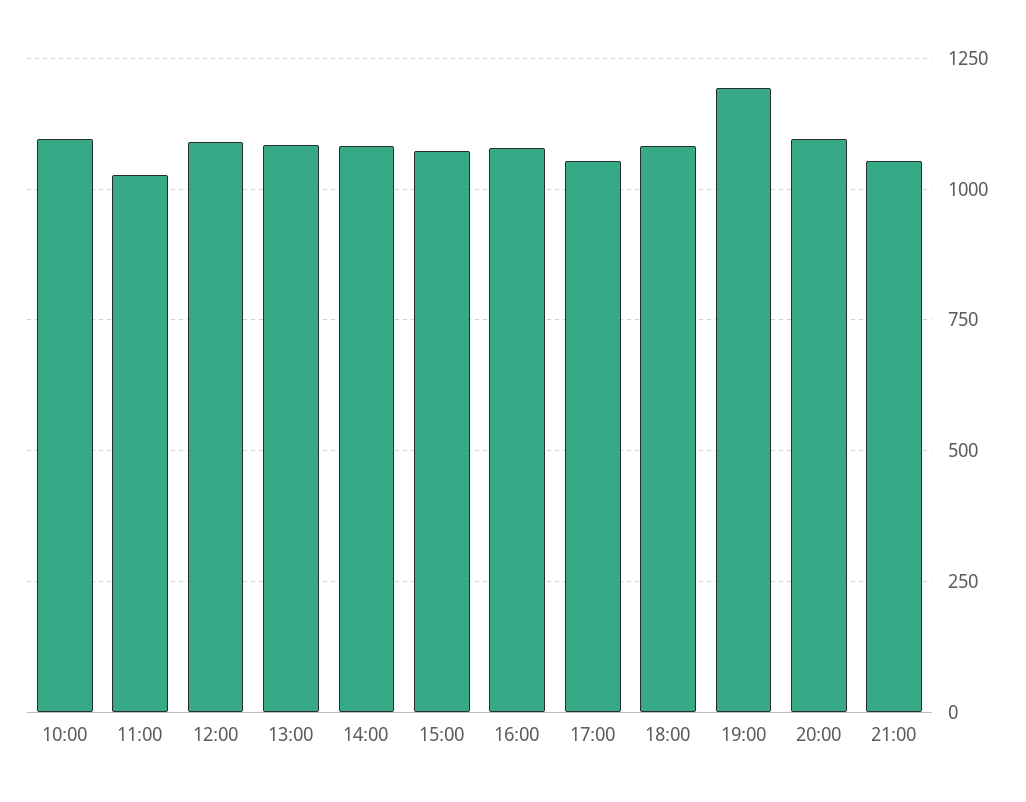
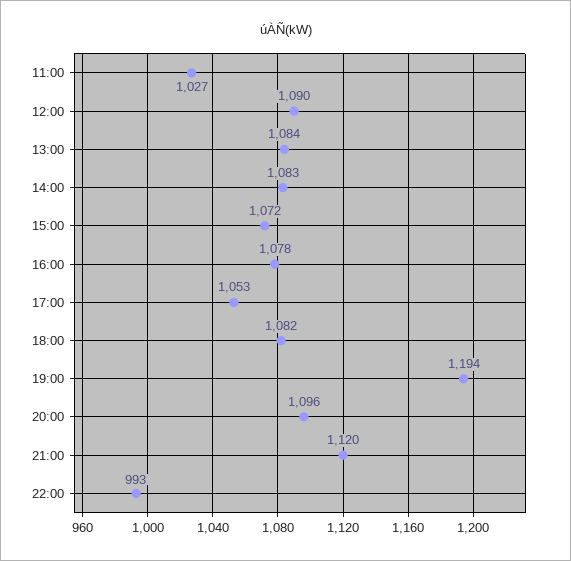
10:00: 1100 -> none
21:00: 1050 -> 1120
22:00: none -> 993

